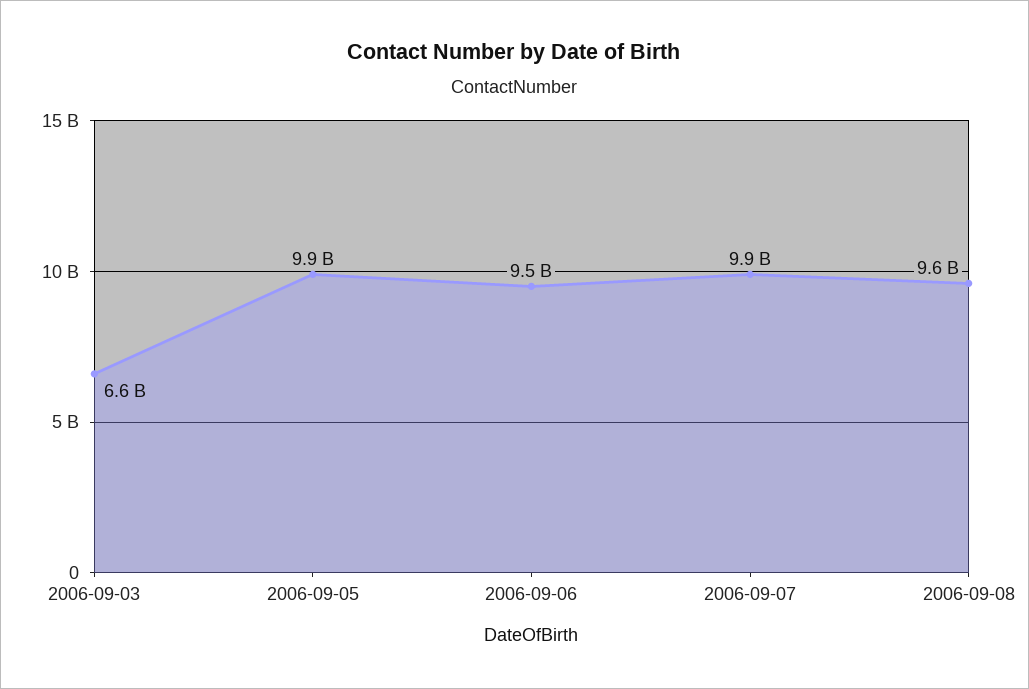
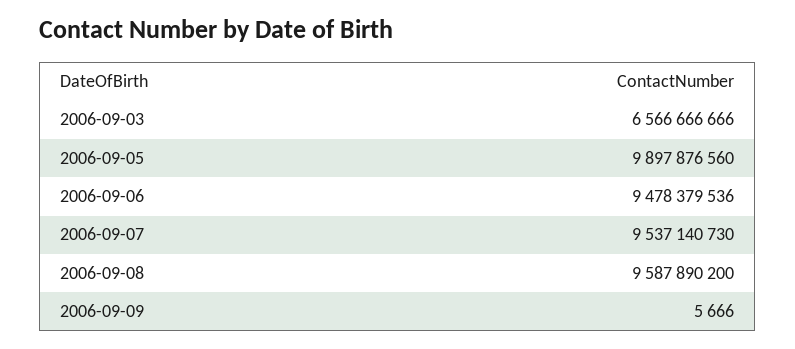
2006-09-07: 9900000000 -> 9537140730
2006-09-09: none -> 5666

